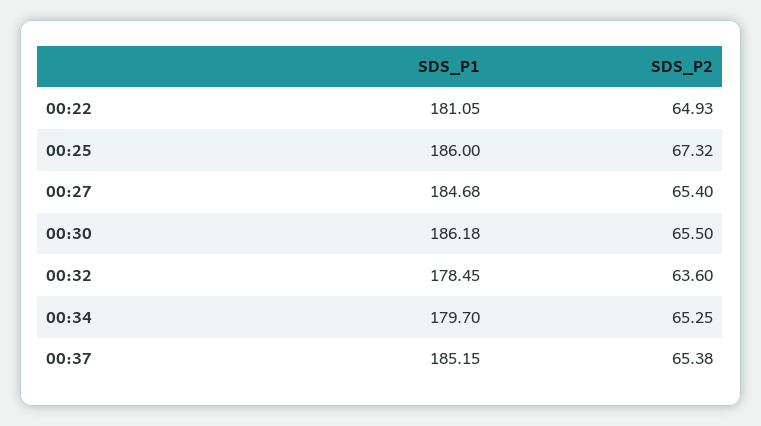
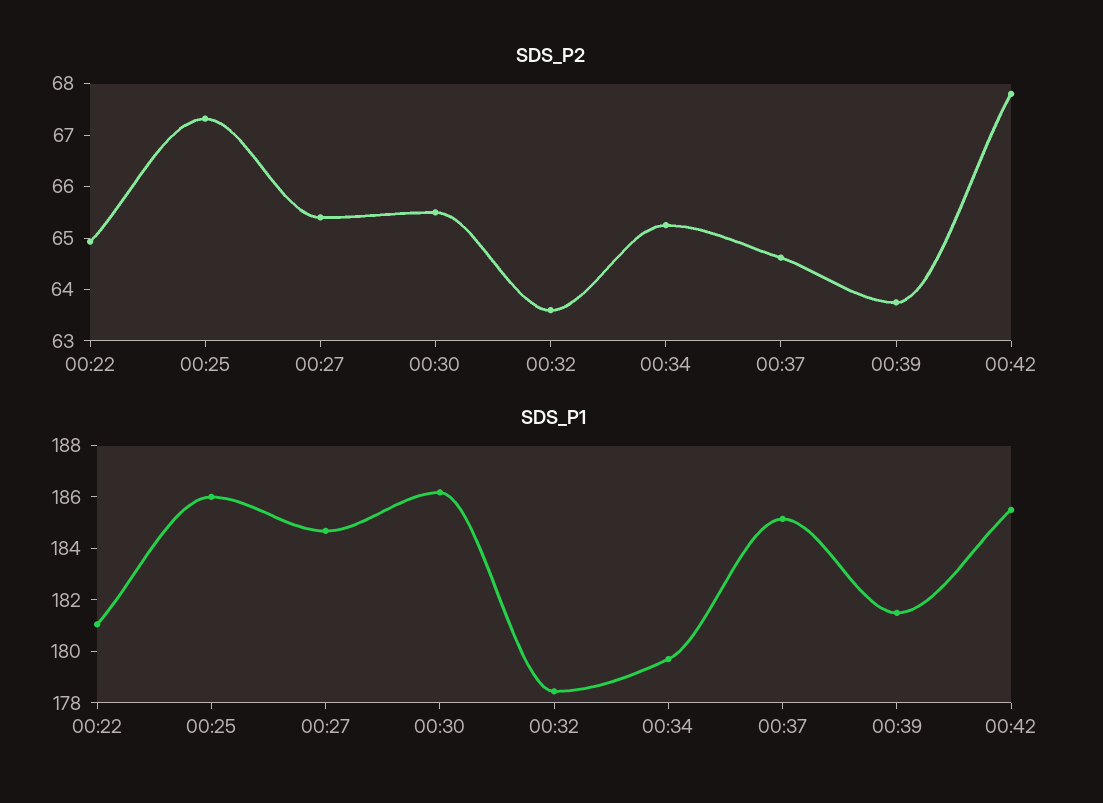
SDS_P2, 00:37: 65.38 -> 64.6
SDS_P2, 00:39: none -> 63.8
SDS_P2, 00:42: none -> 67.8
SDS_P1, 00:39: none -> 181.5
SDS_P1, 00:42: none -> 185.5

